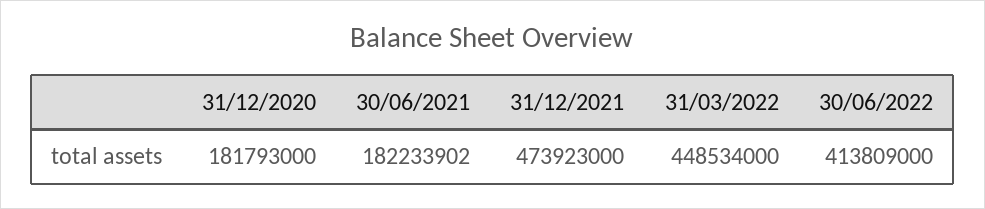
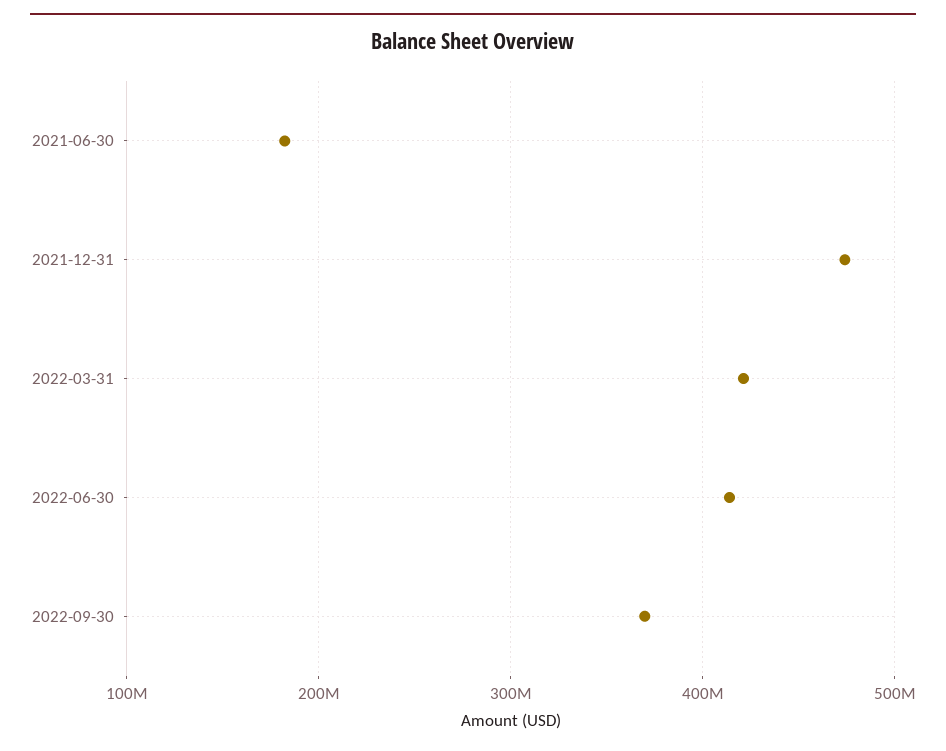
31/12/2020: 181793000 -> none
31/03/2022: 448534000 -> 420000000
2022-09-30: none -> 370000000

